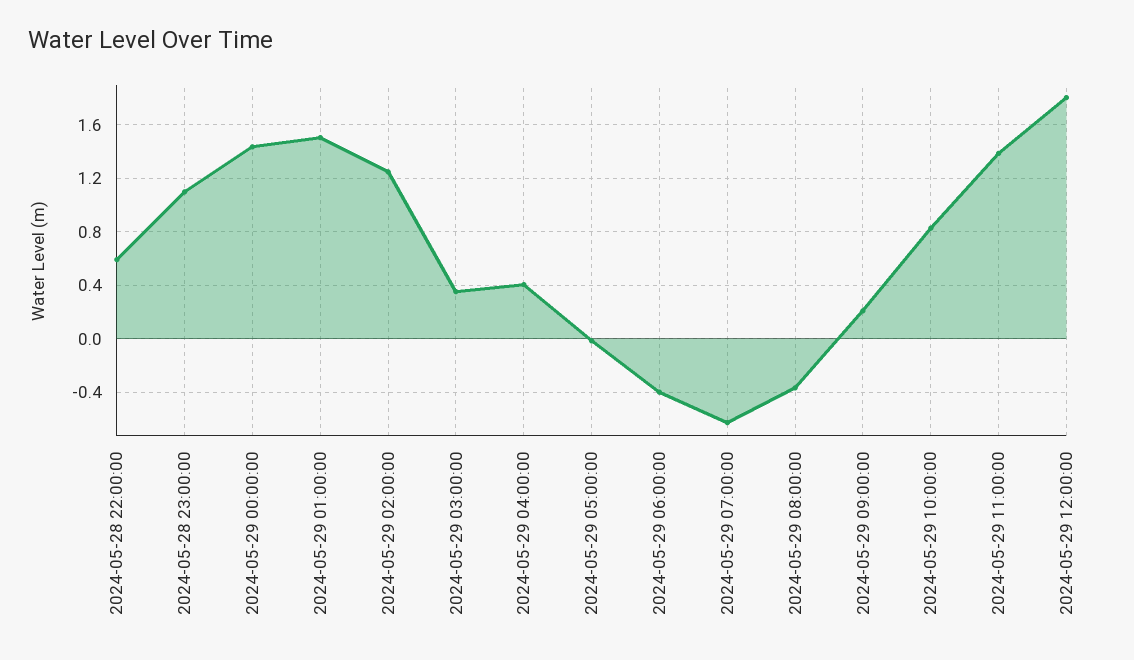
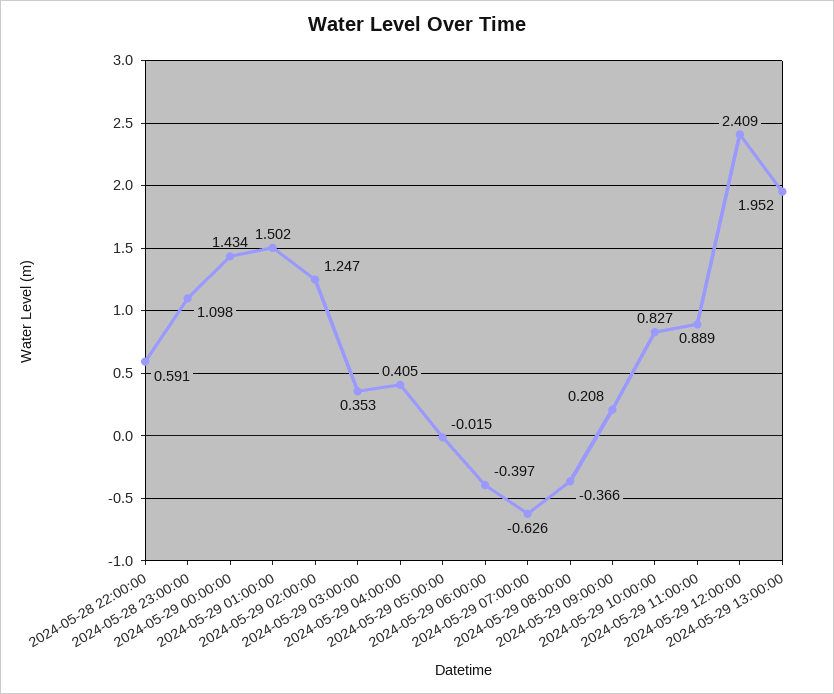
2024-05-29 11:00:00: 1.4 -> 0.889
2024-05-29 12:00:00: 1.8 -> 2.409
2024-05-29 13:00:00: none -> 1.952

